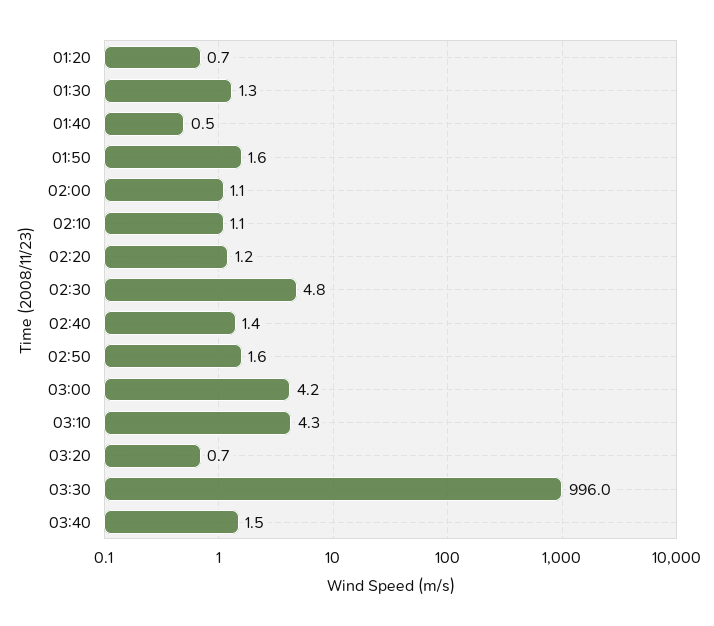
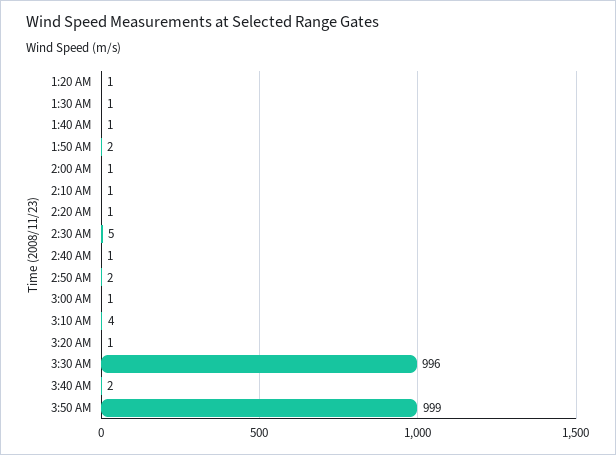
03:00: 4.2 -> 1
3:50 AM: none -> 999

